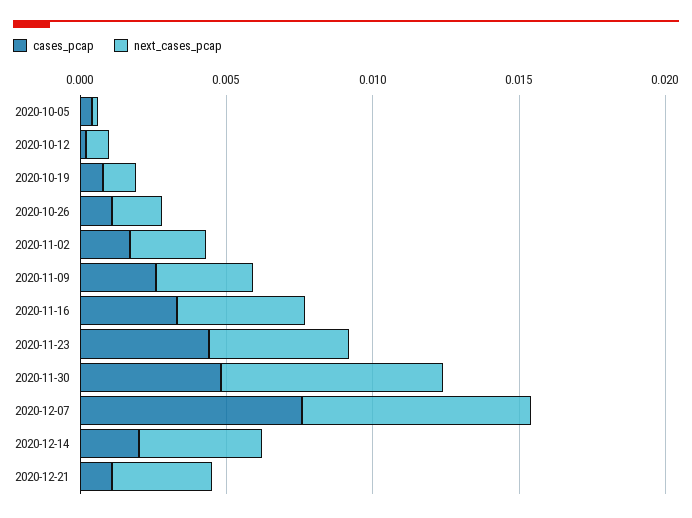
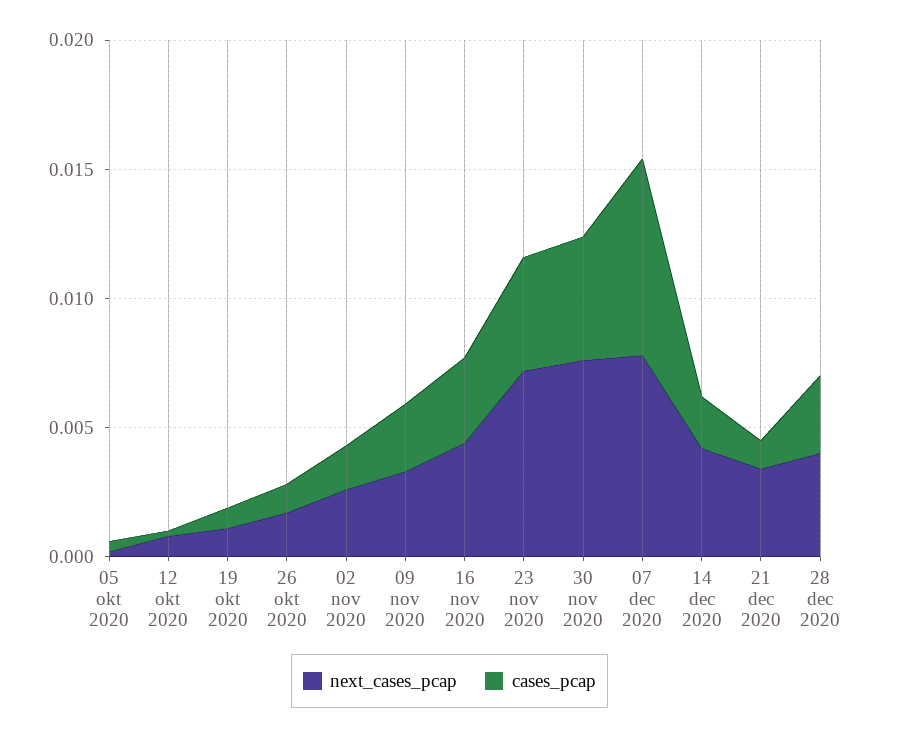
next_cases_pcap, 2020-11-23: 0.005 -> 0.007
next_cases_pcap, 28 dec 2020: none -> 0.004
cases_pcap, 28 dec 2020: none -> 0.003

